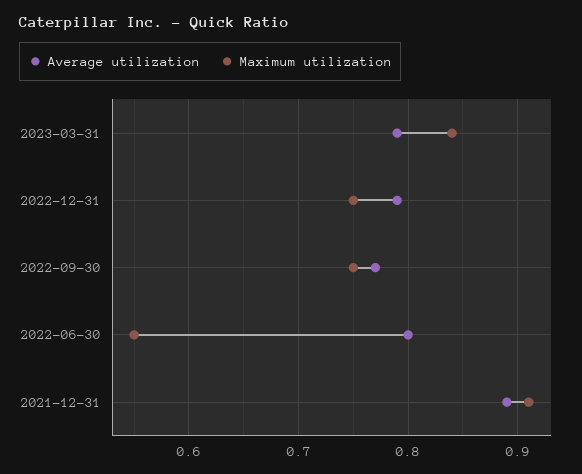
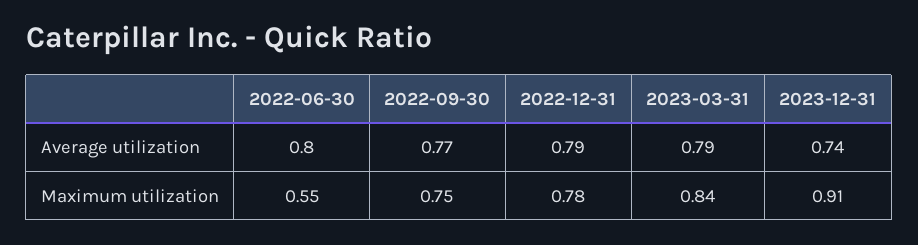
Maximum utilization, 2022-12-31: 0.75 -> 0.78
Average utilization, 2021-12-31: 0.89 -> none
Maximum utilization, 2021-12-31: 0.91 -> none
Average utilization, 2023-12-31: none -> 0.74
Maximum utilization, 2023-12-31: none -> 0.91

